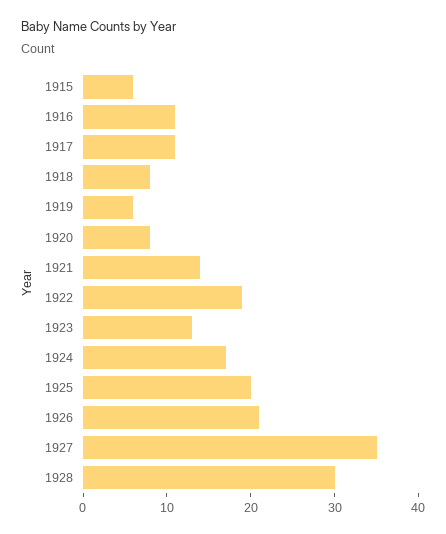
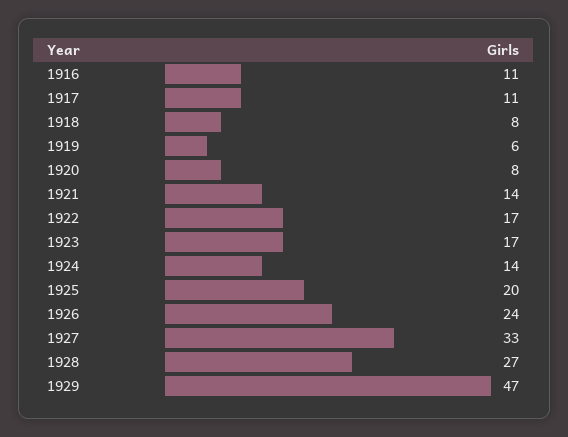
1915: 6 -> none
1922: 19 -> 17
1923: 13 -> 17
1924: 17 -> 14
1926: 21 -> 24
1927: 35 -> 33
1928: 30 -> 27
1929: none -> 47

